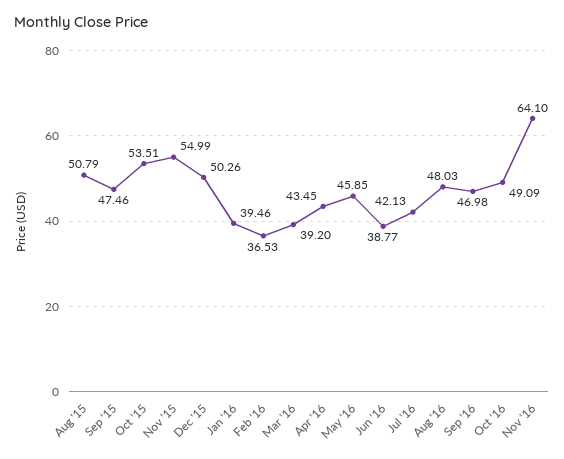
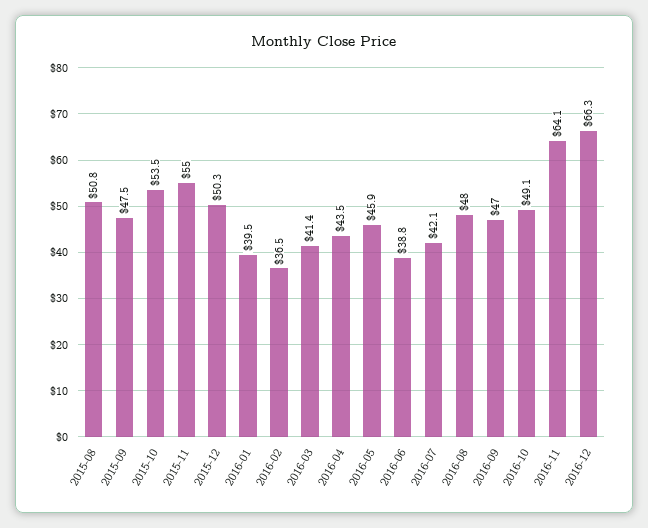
Mar '16: 39.2 -> 41.4
2016-12: none -> 66.3

